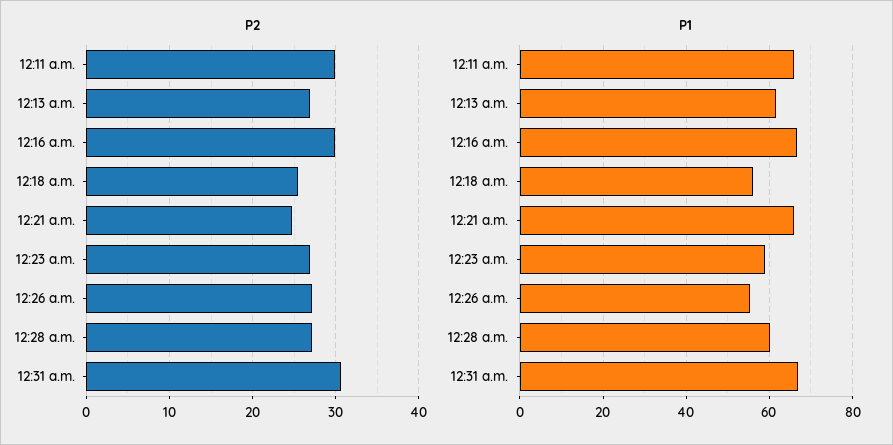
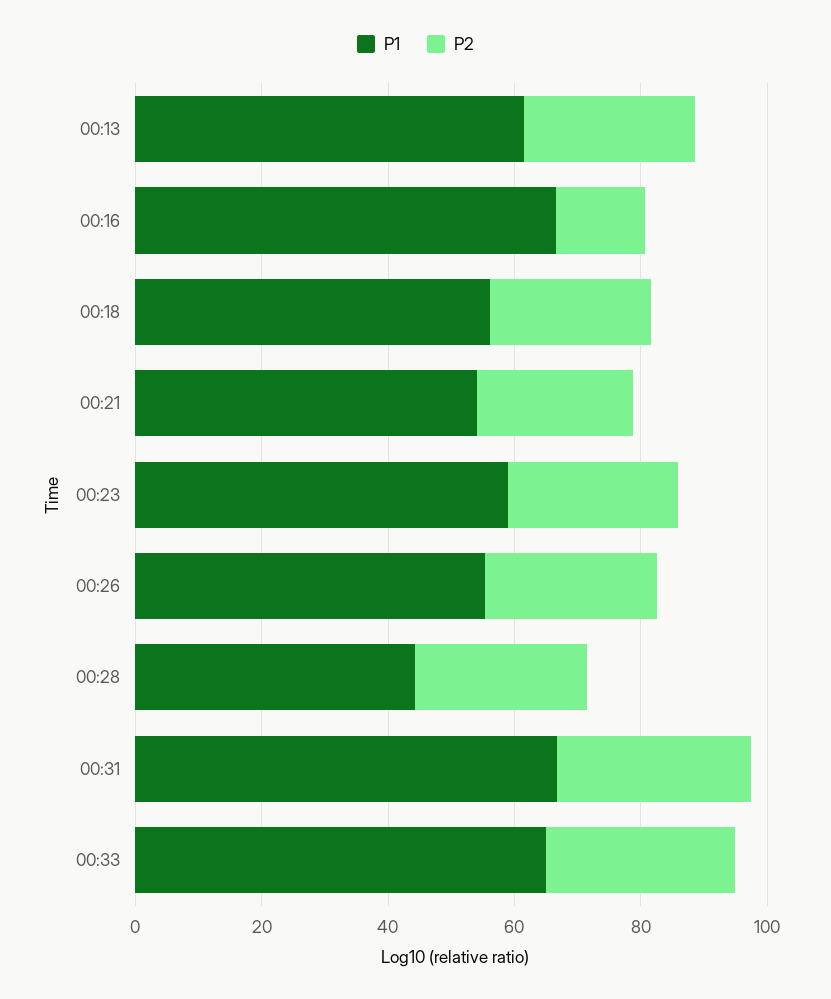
P2, 12:11 a.m.: 30 -> none
P2, 12:16 a.m.: 30 -> 15
P1, 12:11 a.m.: 66 -> none
P1, 12:21 a.m.: 66 -> 55
P1, 12:28 a.m.: 60 -> 45
P1, 00:33: none -> 65
P2, 00:33: none -> 30

